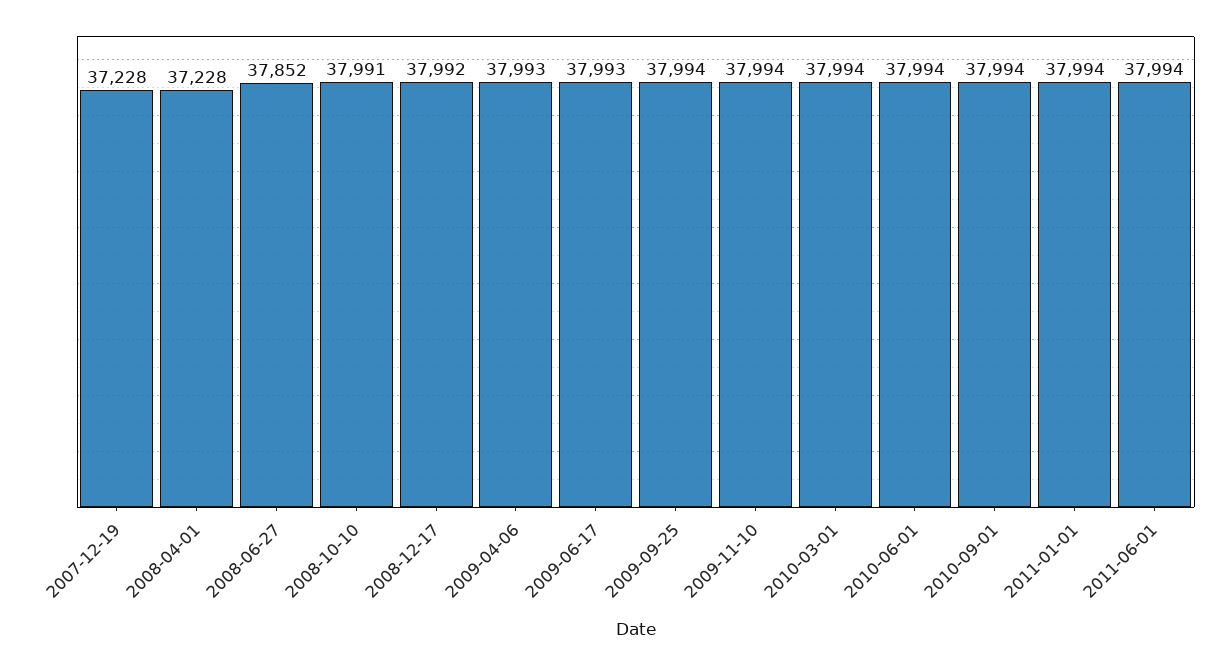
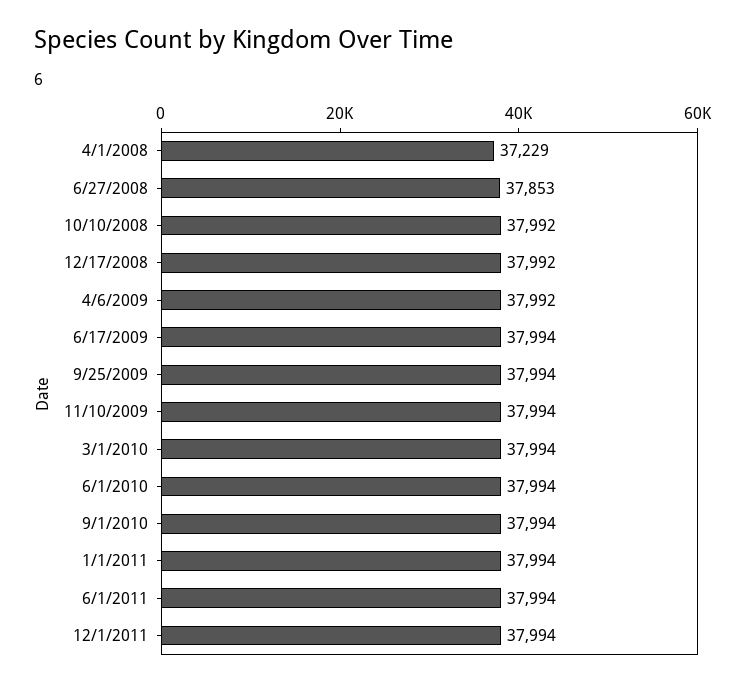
2007-12-19: 37228 -> none
2008-04-01: 37228 -> 37229
2008-06-27: 37852 -> 37853
2008-10-10: 37991 -> 37992
2009-04-06: 37993 -> 37992
2009-06-17: 37993 -> 37994
12/1/2011: none -> 37994

